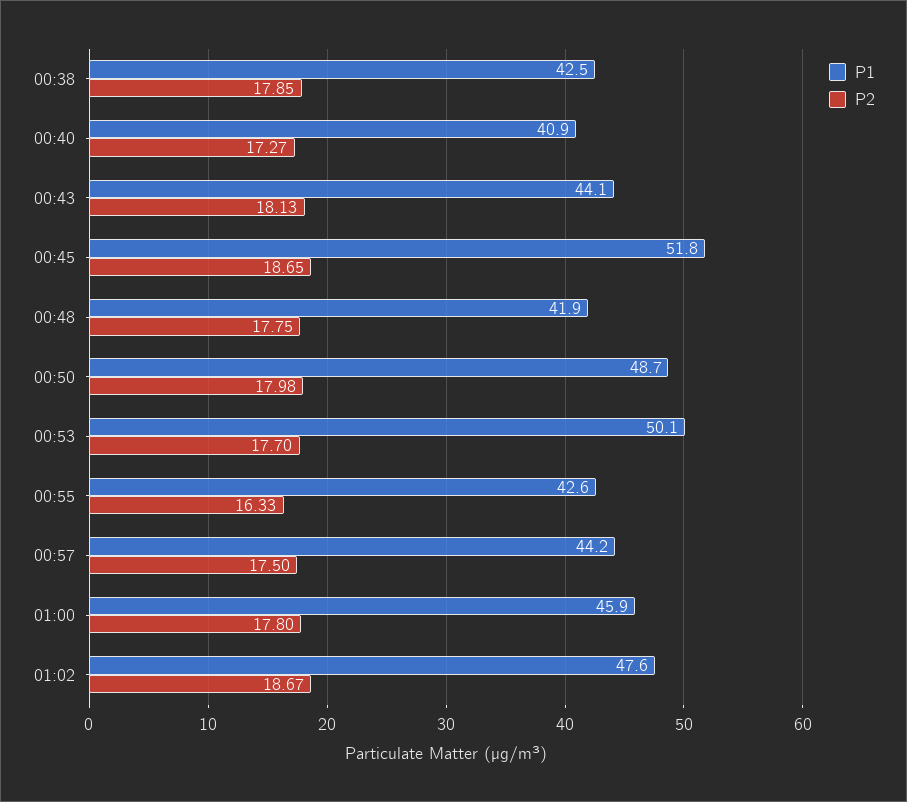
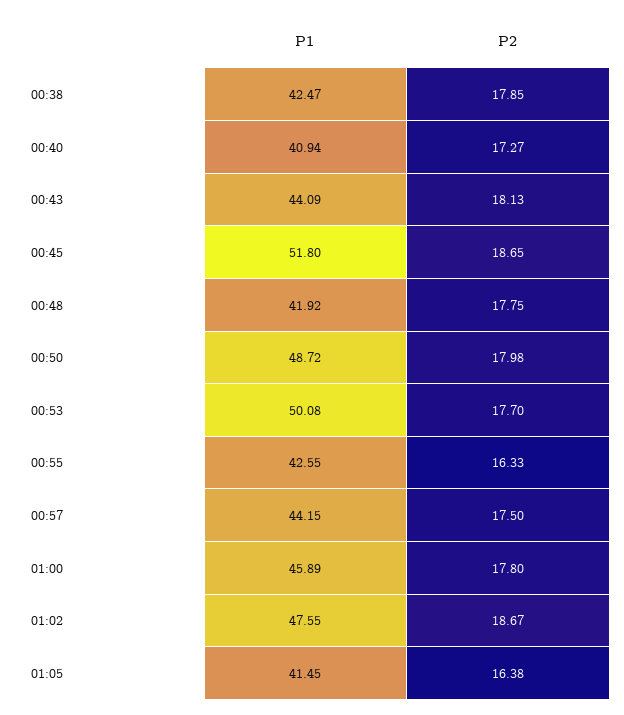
P1, 01:05: none -> 41.45
P2, 01:05: none -> 16.38

